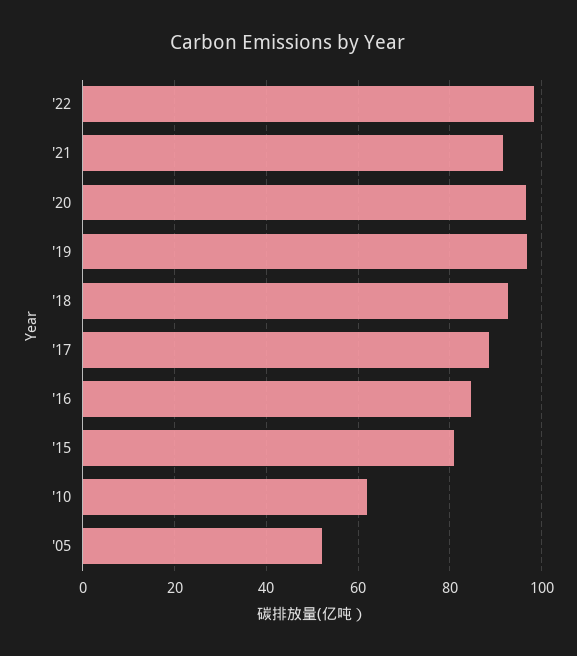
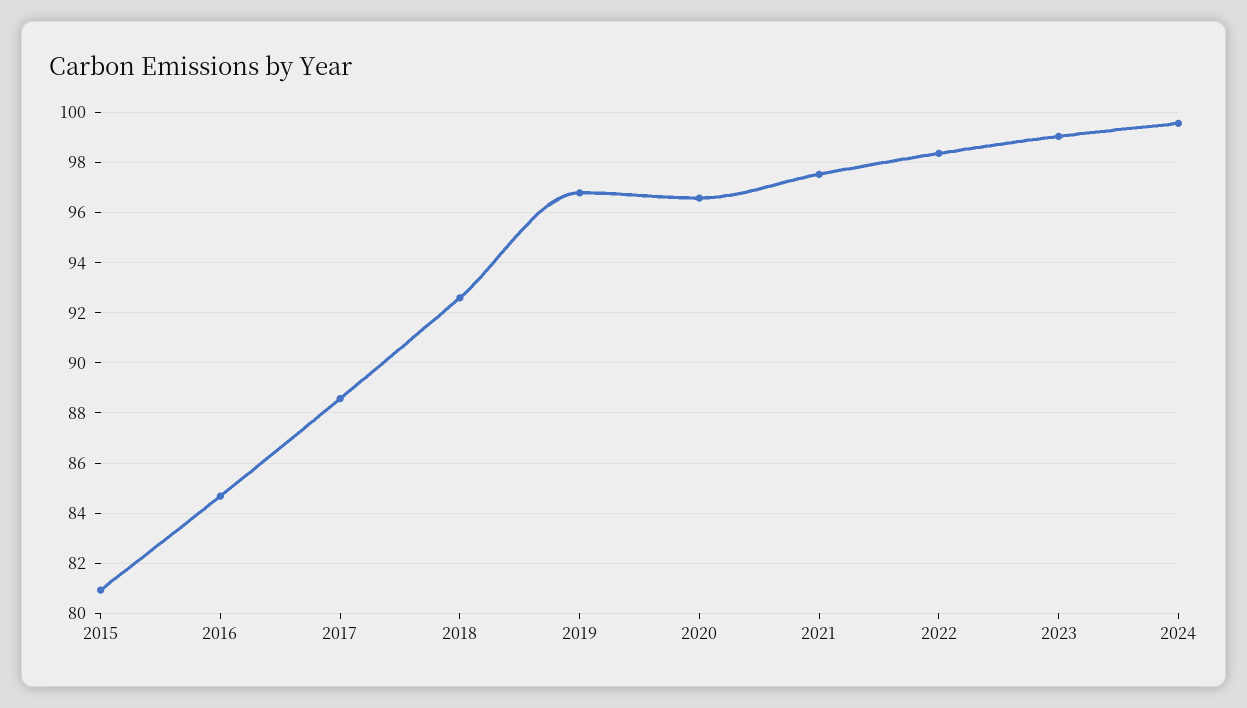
'21: 92 -> 97.5
'10: 62 -> none
'05: 52 -> none
2023: none -> 99
2024: none -> 99.5

